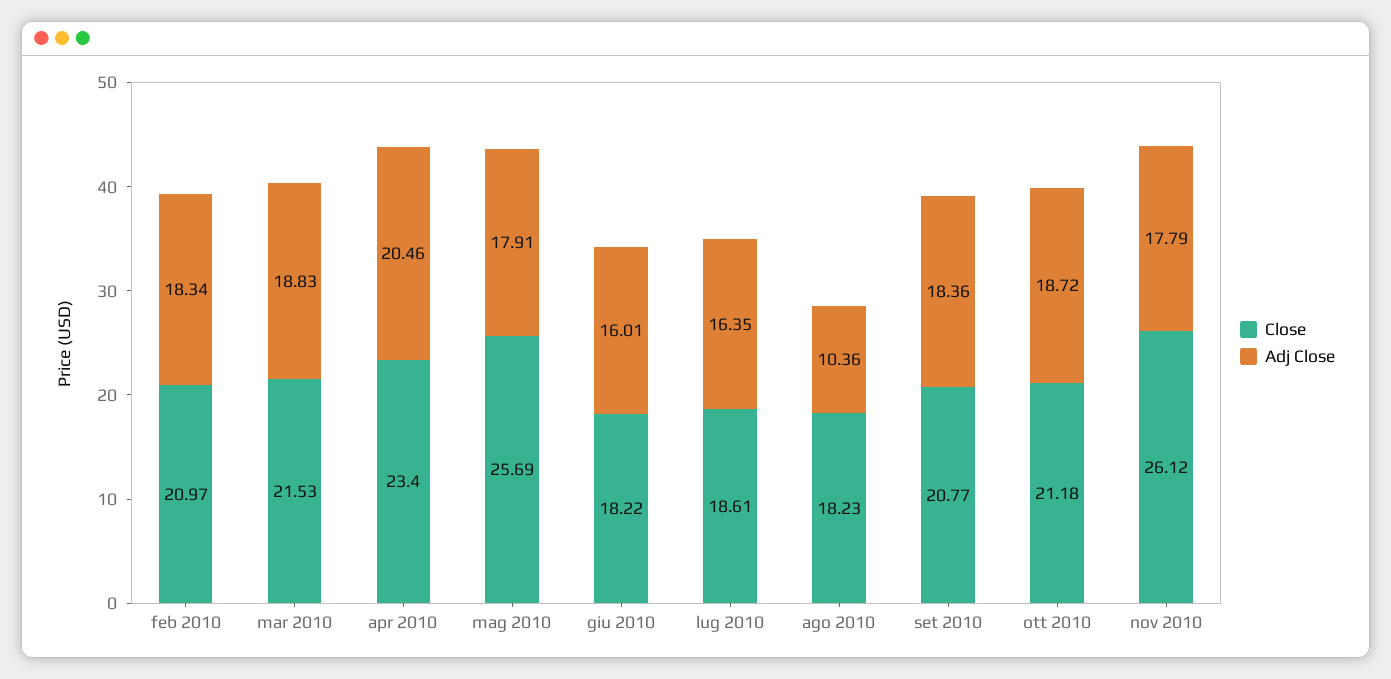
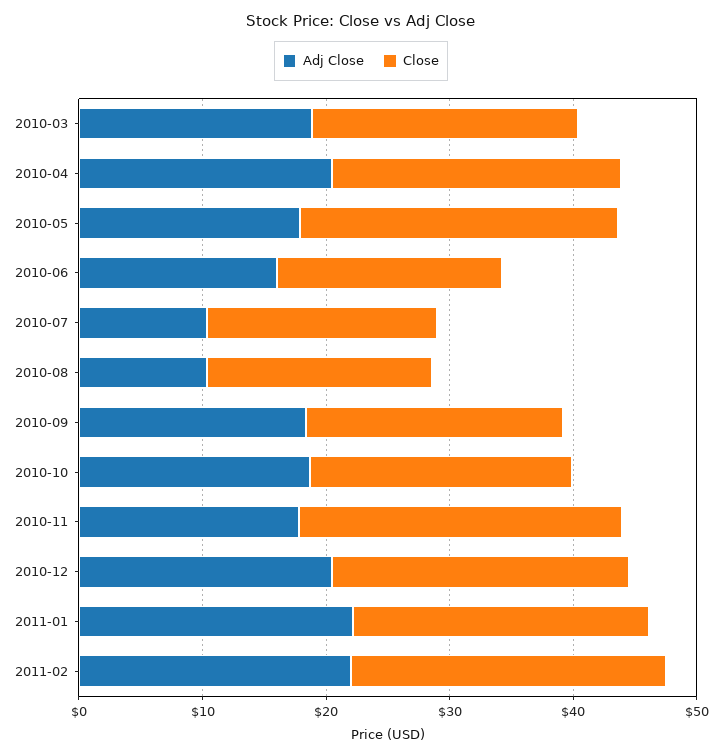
Close, feb 2010: 20.97 -> none
Adj Close, feb 2010: 18.34 -> none
Adj Close, lug 2010: 16.35 -> 10
Adj Close, 2010-12: none -> 20
Close, 2010-12: none -> 24
Adj Close, 2011-01: none -> 22
Close, 2011-01: none -> 24
Adj Close, 2011-02: none -> 22
Close, 2011-02: none -> 26

